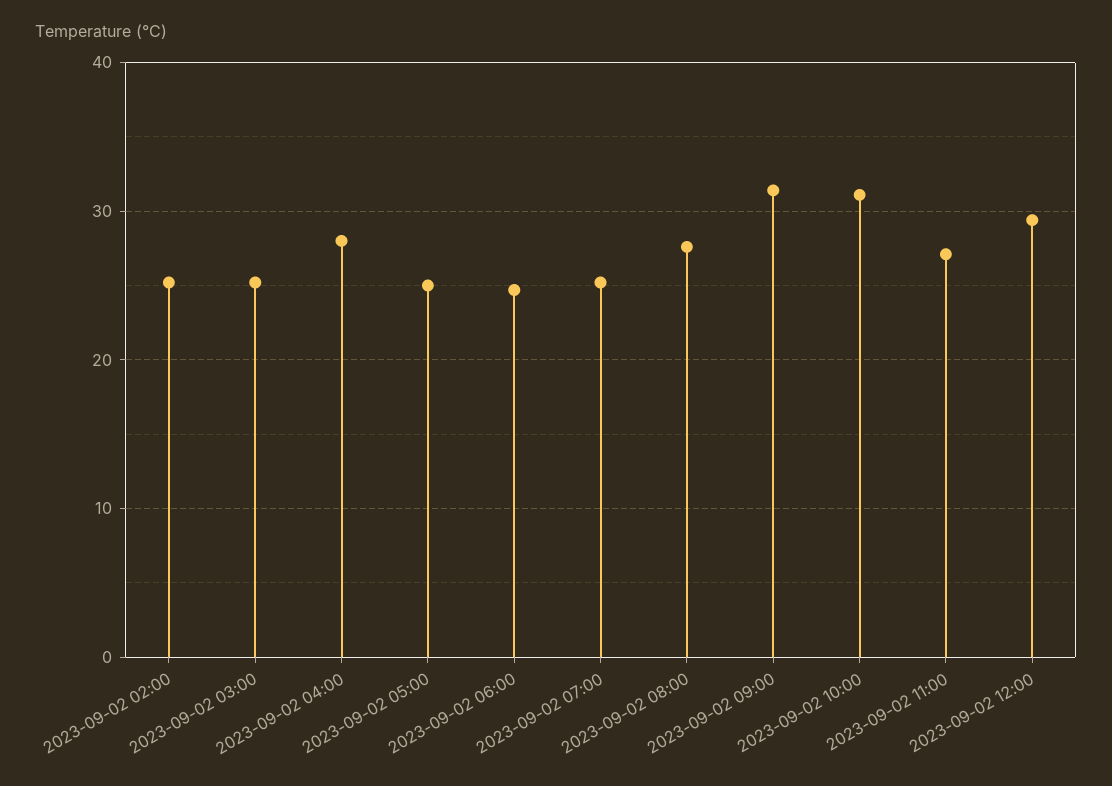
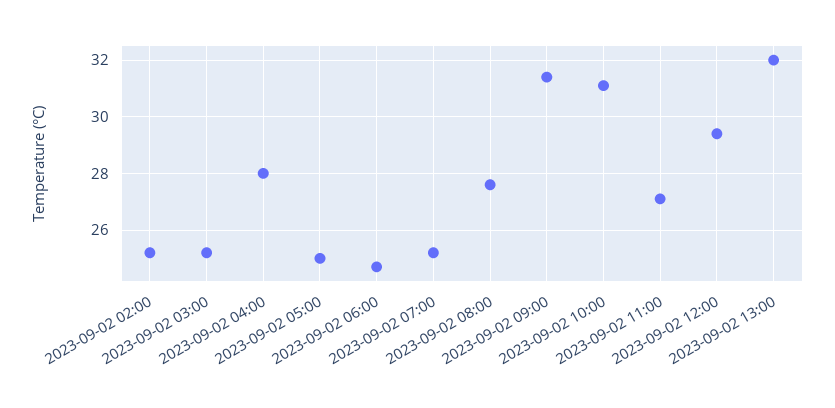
2023-09-02 13:00: none -> 32

